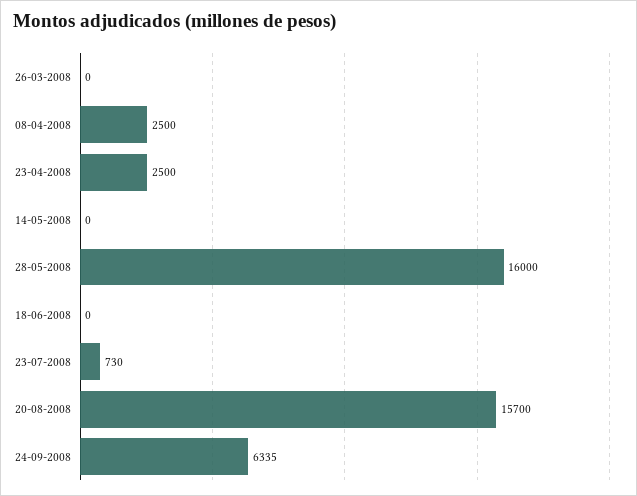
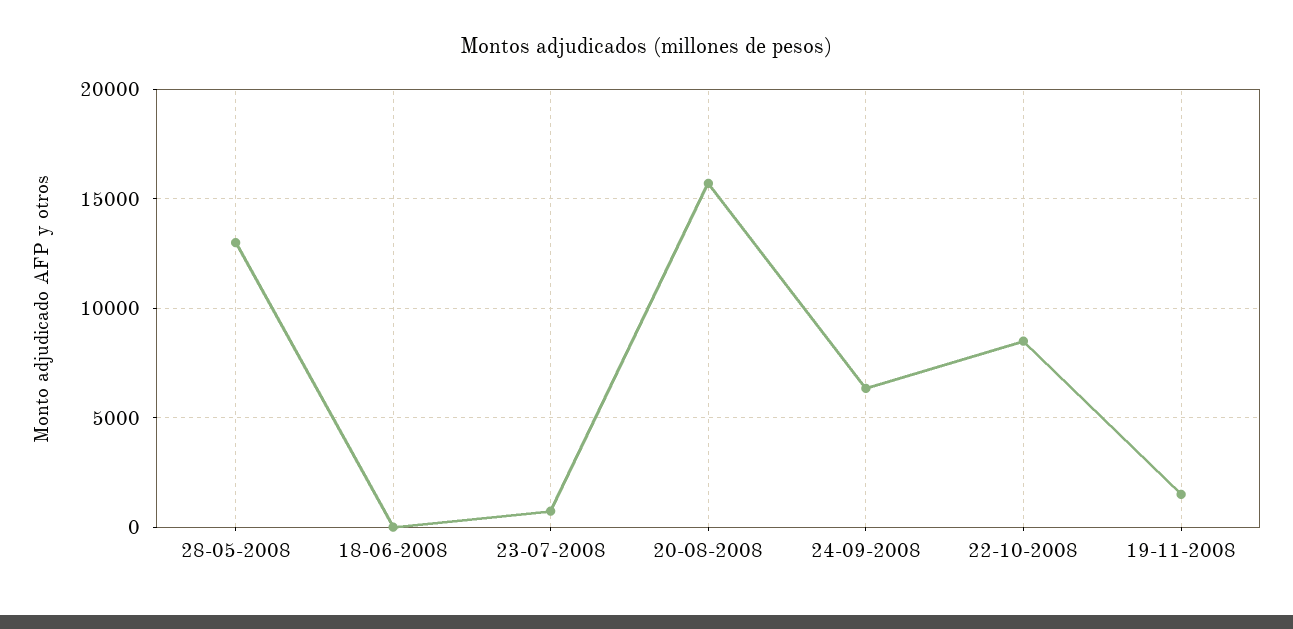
26-03-2008: 0 -> none
08-04-2008: 2500 -> none
23-04-2008: 2500 -> none
14-05-2008: 0 -> none
28-05-2008: 16000 -> 13000
22-10-2008: none -> 8500
19-11-2008: none -> 1500

